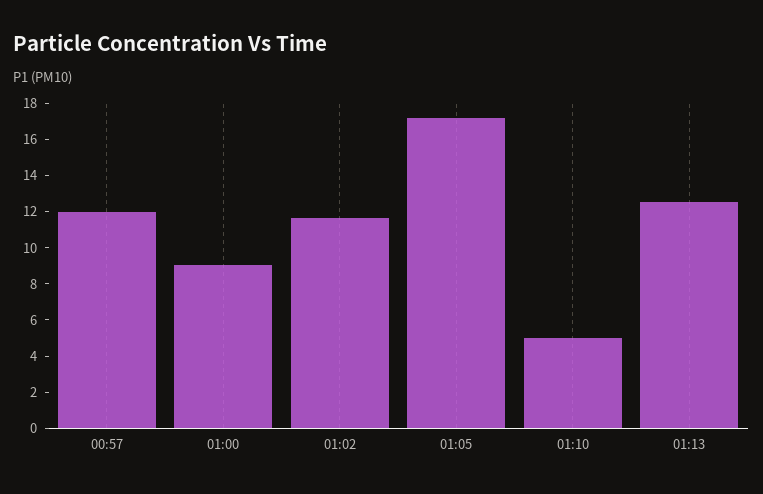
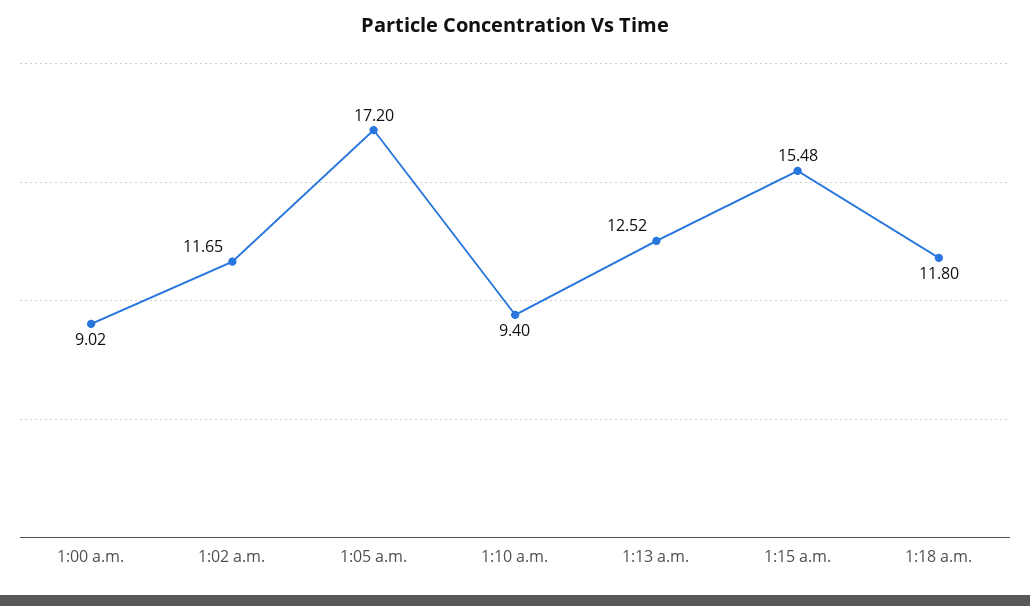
00:57: 12 -> none
01:10: 5 -> 9.4
1:15 a.m.: none -> 15.48
1:18 a.m.: none -> 11.8

